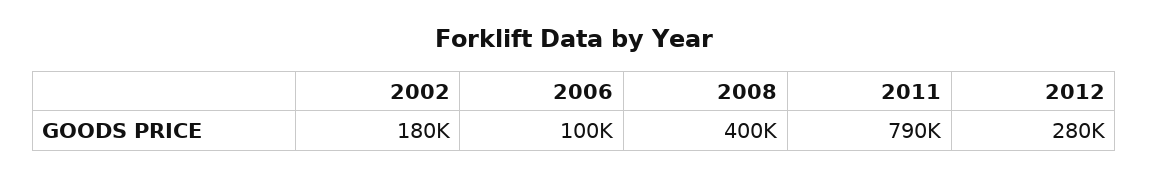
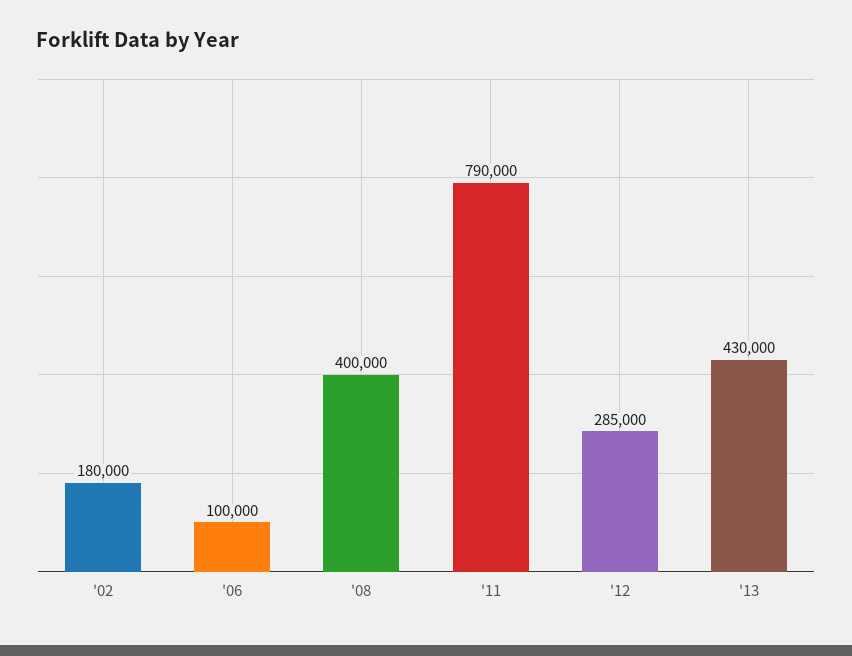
2012: 280000 -> 285000
'13: none -> 430000

